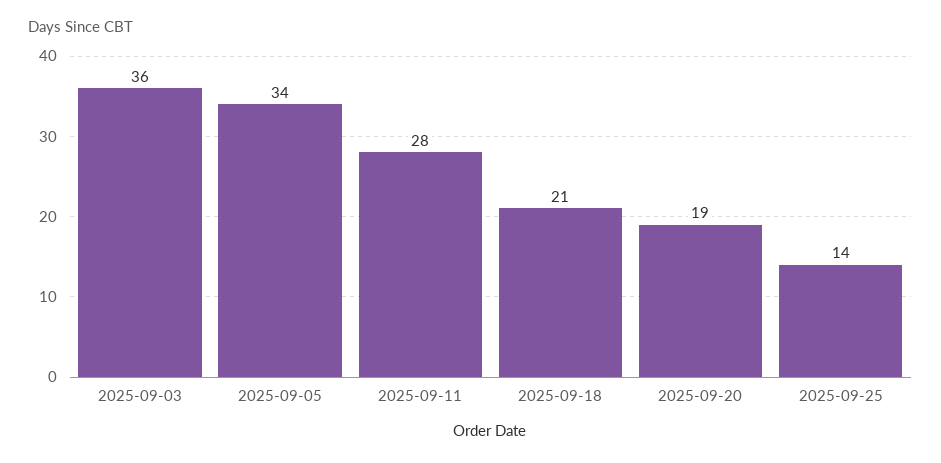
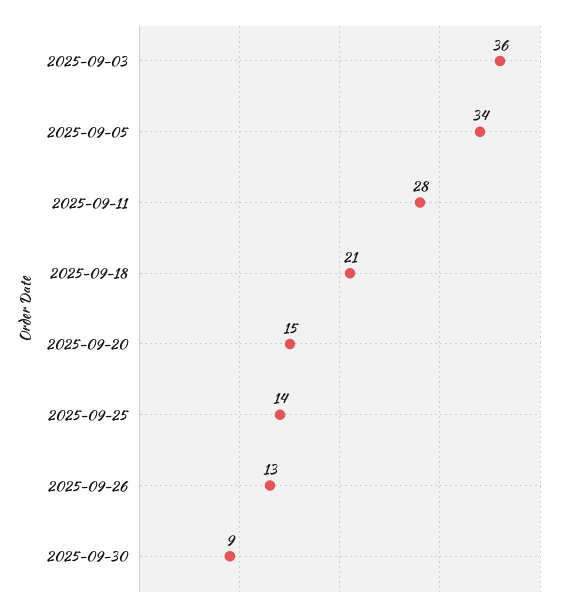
2025-09-20: 19 -> 15
2025-09-26: none -> 13
2025-09-30: none -> 9

